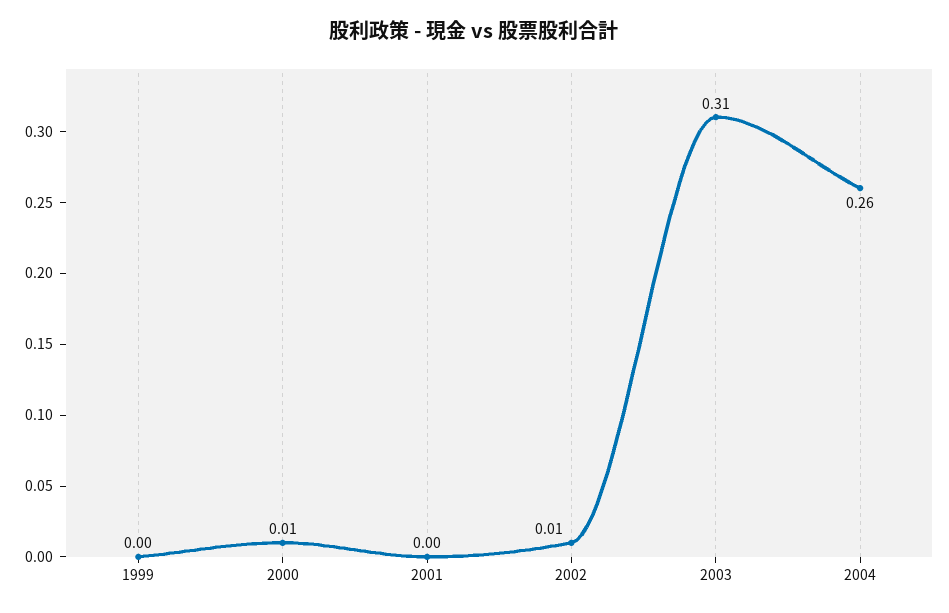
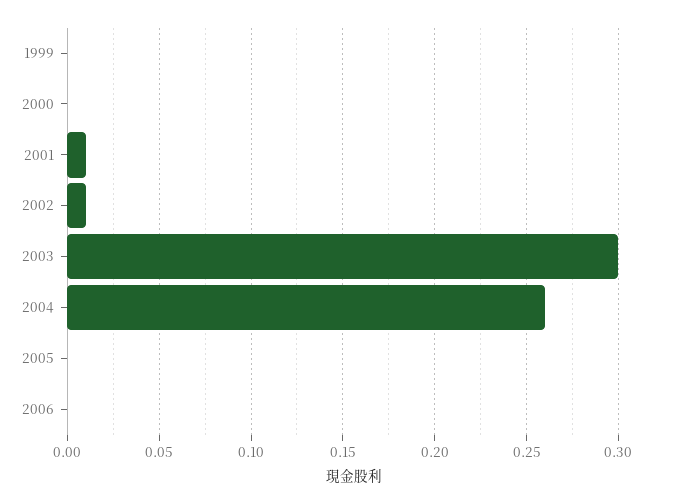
2000: 0.01 -> 0
2001: 0 -> 0.01
2003: 0.31 -> 0.3
2005: none -> 0
2006: none -> 0

